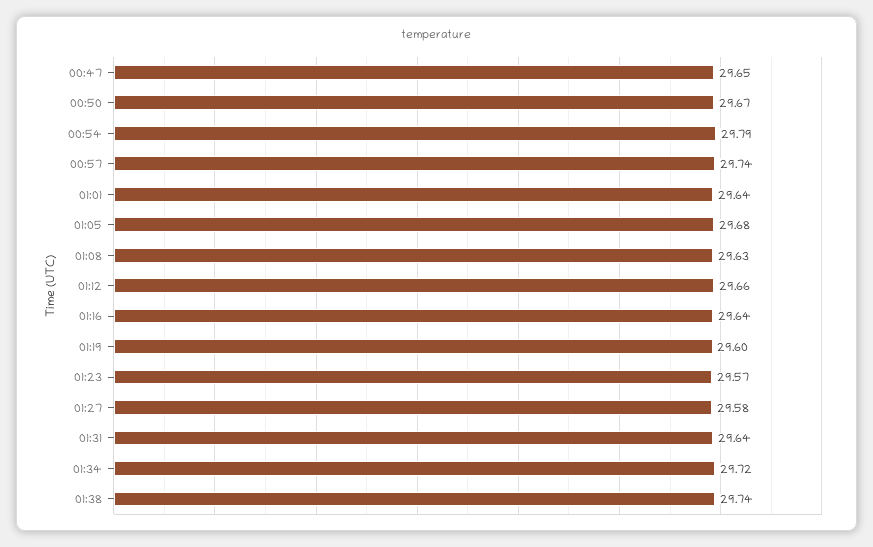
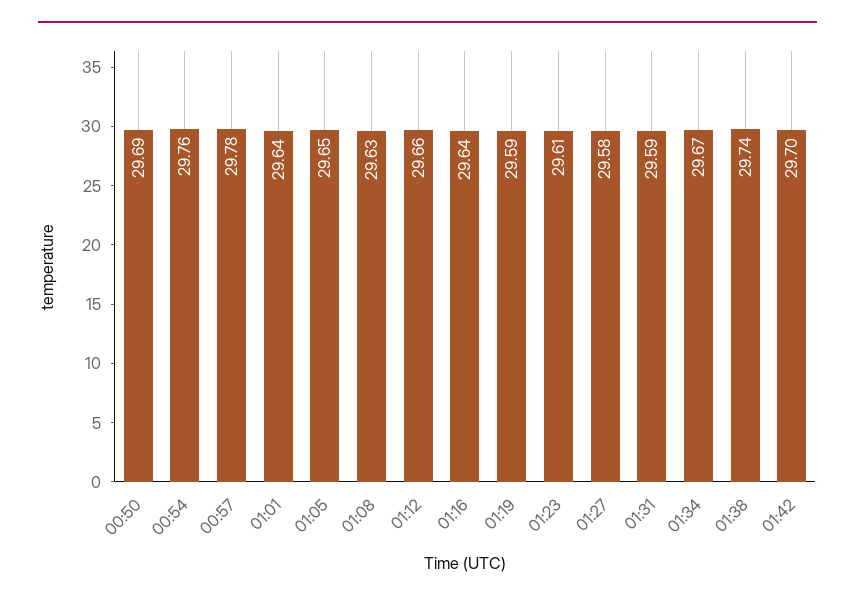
00:47: 29.65 -> none
00:50: 29.67 -> 29.69
00:54: 29.79 -> 29.76
00:57: 29.74 -> 29.78
01:05: 29.68 -> 29.65
01:19: 29.6 -> 29.59
01:23: 29.57 -> 29.61
01:31: 29.64 -> 29.59
01:34: 29.72 -> 29.67
01:42: none -> 29.7

